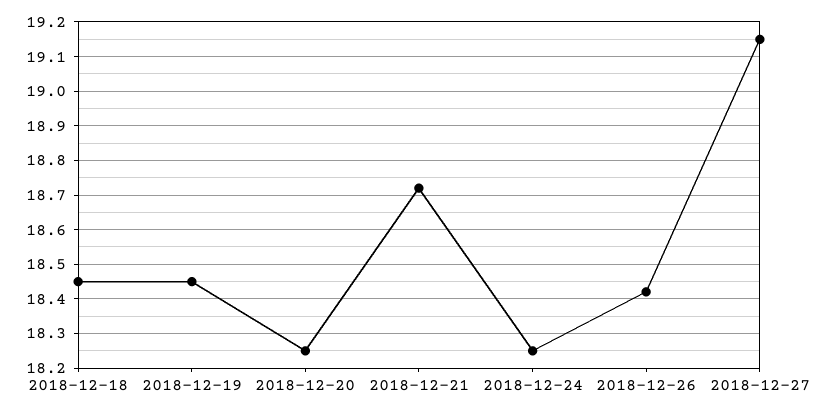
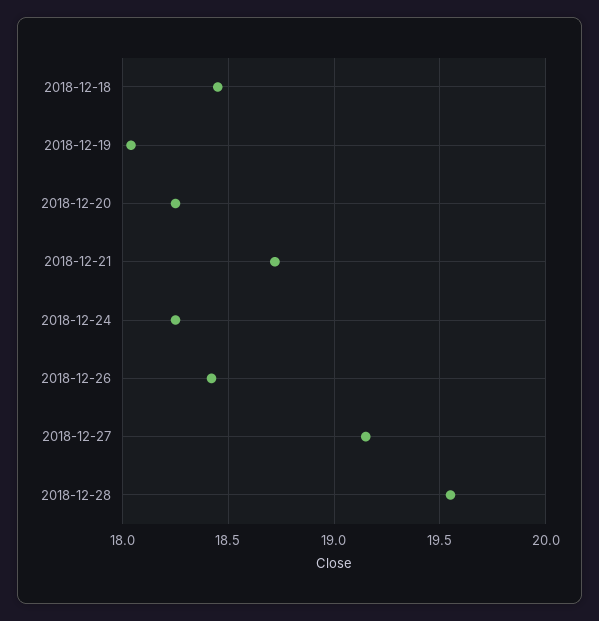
2018-12-19: 18.45 -> 18.05
2018-12-28: none -> 19.55

